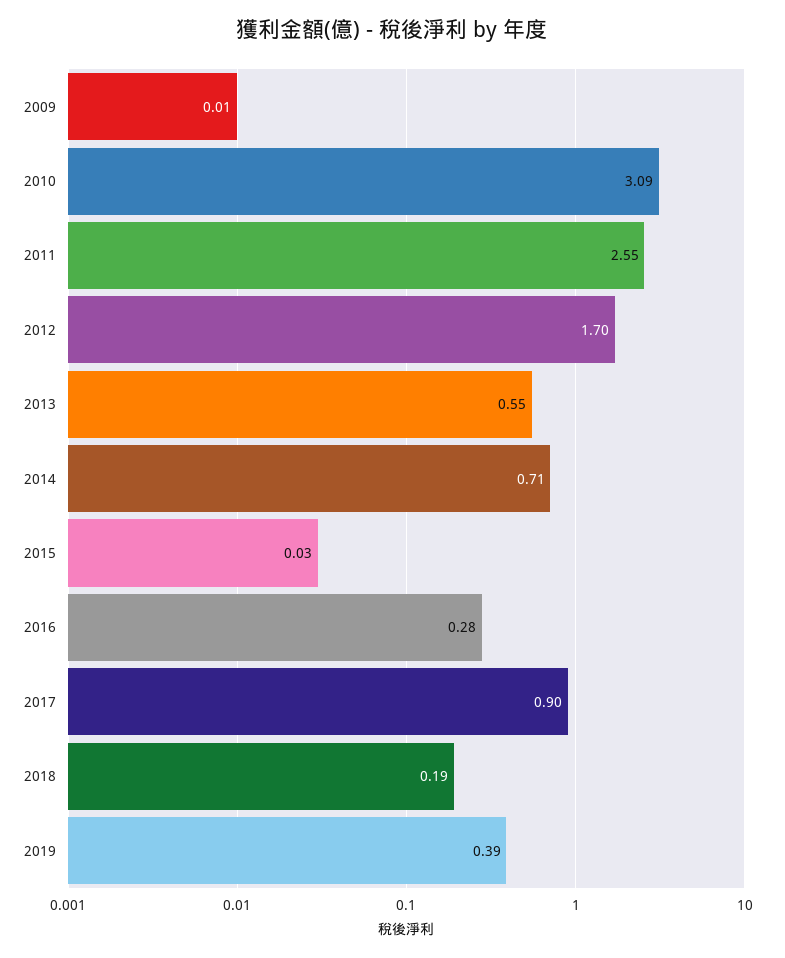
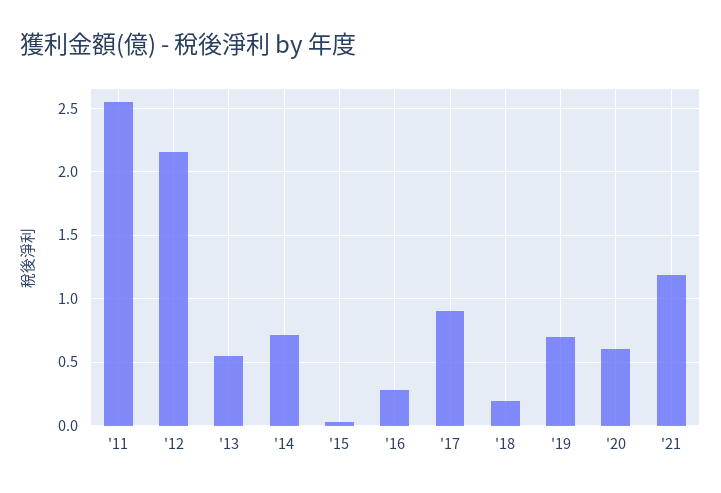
2009: 0.01 -> none
2010: 3.09 -> none
2012: 1.7 -> 2.15
2019: 0.39 -> 0.7
'20: none -> 0.6
'21: none -> 1.2

